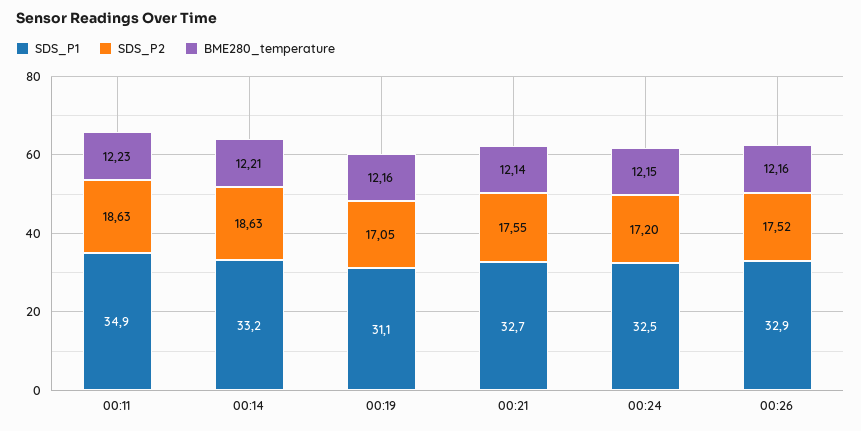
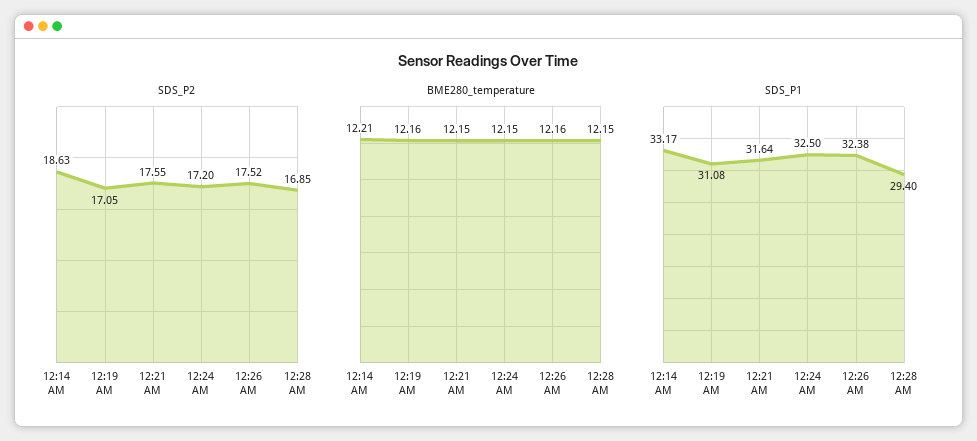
SDS_P1, 00:11: 34.9 -> none
SDS_P2, 00:11: 18.63 -> none
BME280_temperature, 00:11: 12.23 -> none
SDS_P1, 00:21: 32.7 -> 31.64
BME280_temperature, 00:21: 12.14 -> 12.15
SDS_P1, 00:26: 32.9 -> 32.38
SDS_P2, 12:28 AM: none -> 16.85
BME280_temperature, 12:28 AM: none -> 12.15
SDS_P1, 12:28 AM: none -> 29.4

